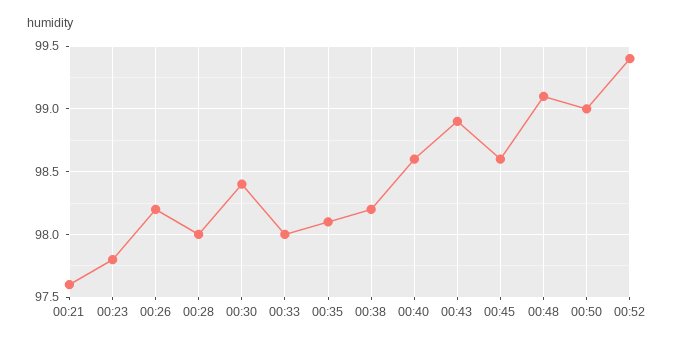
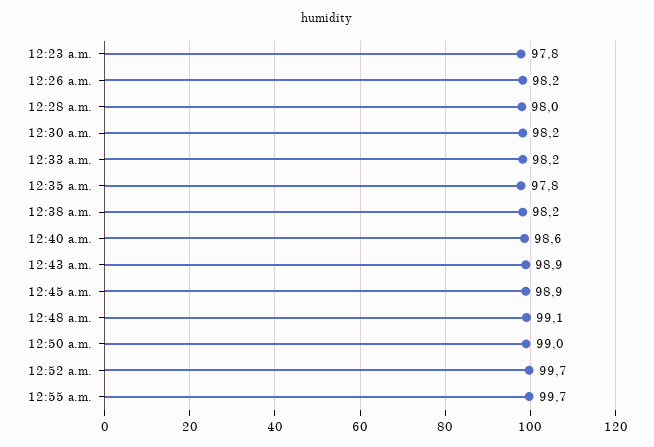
00:21: 97.6 -> none
00:30: 98.4 -> 98.2
00:33: 98 -> 98.2
00:35: 98.1 -> 97.8
00:45: 98.6 -> 98.9
00:52: 99.4 -> 99.7
12:55 a.m.: none -> 99.7

